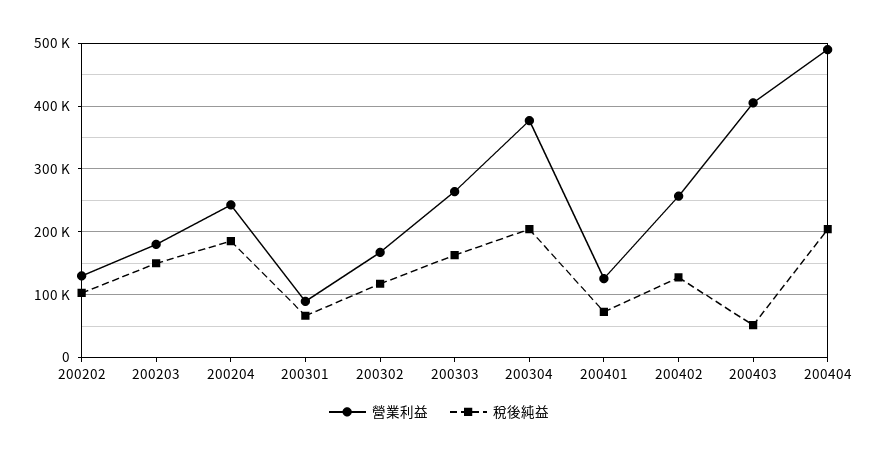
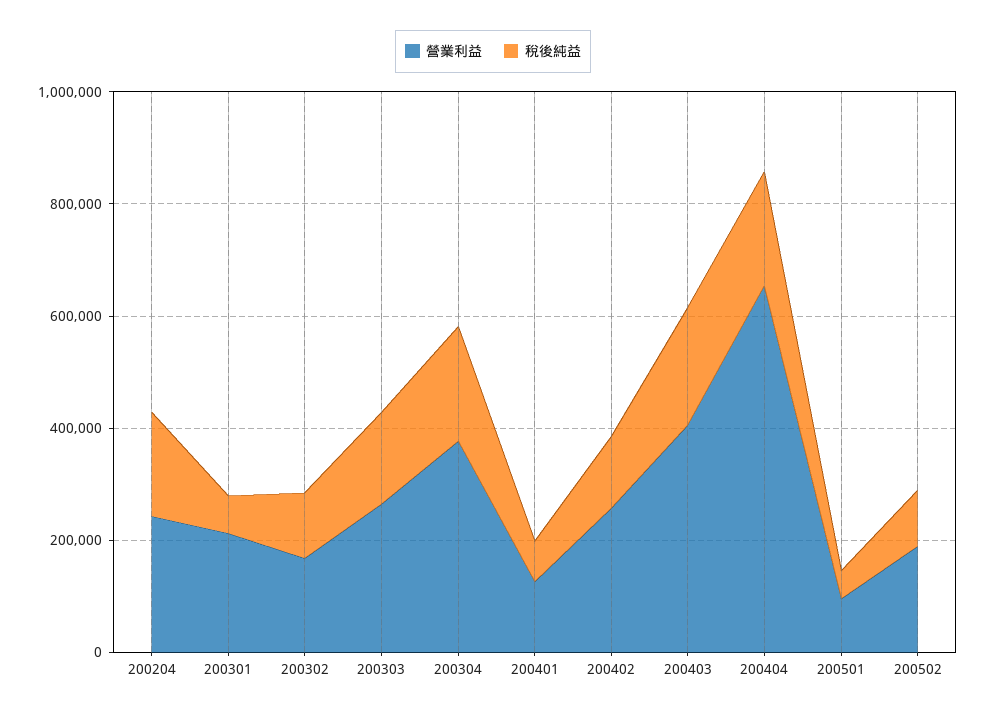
營業利益, 200202: 130000 -> none
稅後純益, 200202: 100000 -> none
營業利益, 200203: 180000 -> none
稅後純益, 200203: 150000 -> none
營業利益, 200301: 90000 -> 200000
稅後純益, 200403: 50000 -> 200000
營業利益, 200404: 490000 -> 650000
營業利益, 200501: none -> 100000
稅後純益, 200501: none -> 50000
營業利益, 200502: none -> 200000
稅後純益, 200502: none -> 100000

